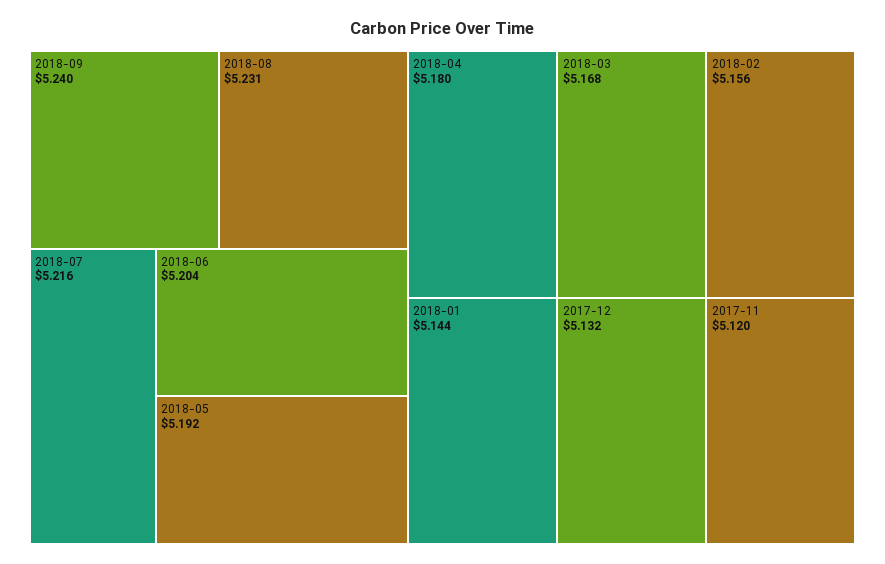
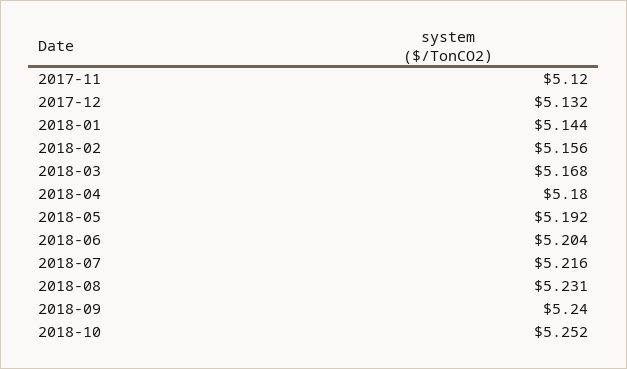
2018-10: none -> 5.252

